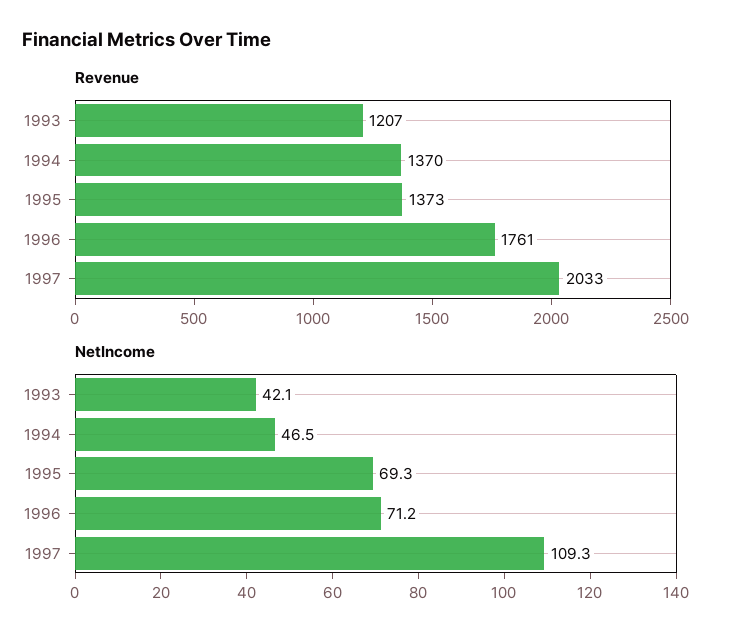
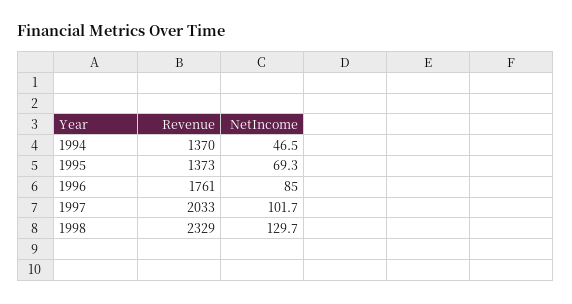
Revenue, 1993: 1207 -> none
NetIncome, 1993: 42.1 -> none
NetIncome, 1996: 71.2 -> 85
NetIncome, 1997: 109.3 -> 101.7
Revenue, 1998: none -> 2329
NetIncome, 1998: none -> 129.7

